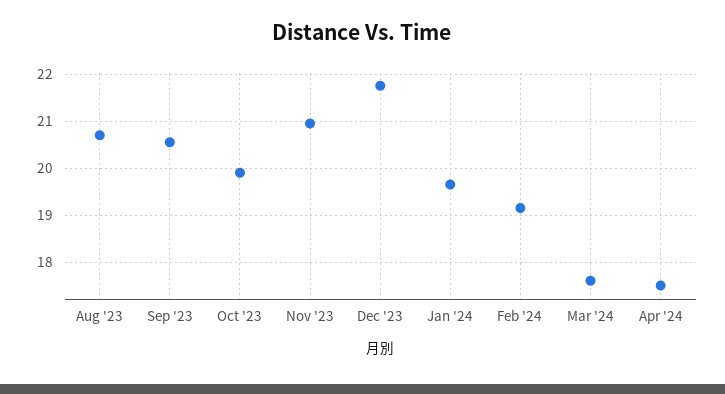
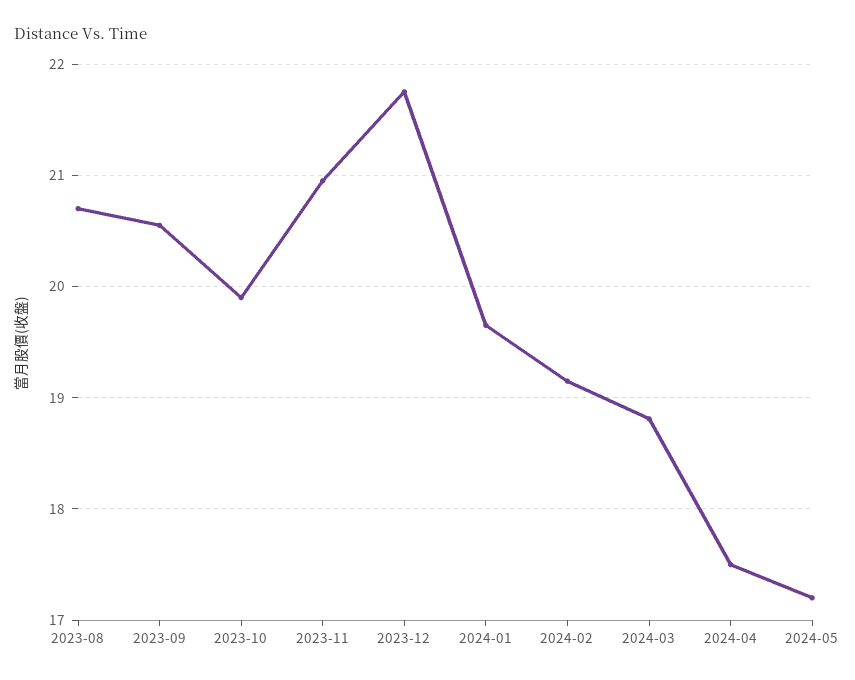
Mar '24: 17.6 -> 18.8
2024-05: none -> 17.2

